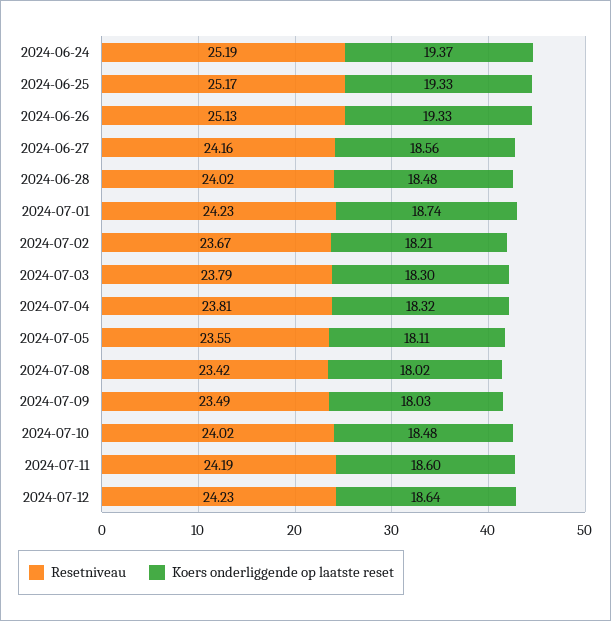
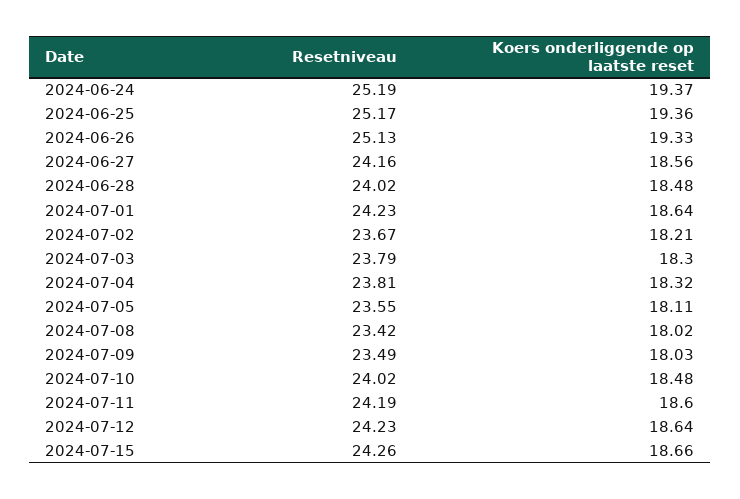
Koers onderliggende op laatste reset, 2024-06-25: 19.33 -> 19.36
Koers onderliggende op laatste reset, 2024-07-01: 18.74 -> 18.64
Resetniveau, 2024-07-15: none -> 24.26
Koers onderliggende op laatste reset, 2024-07-15: none -> 18.66

